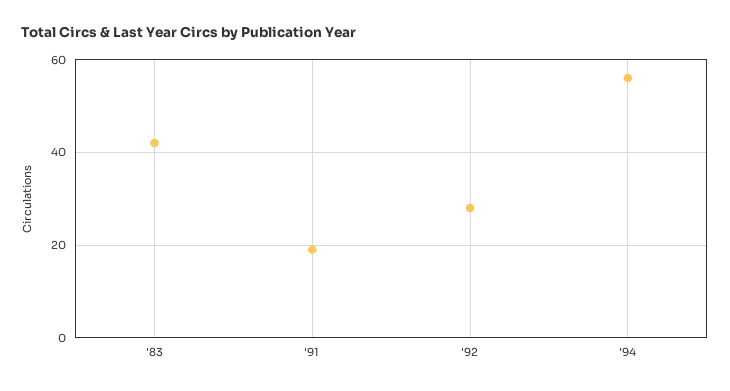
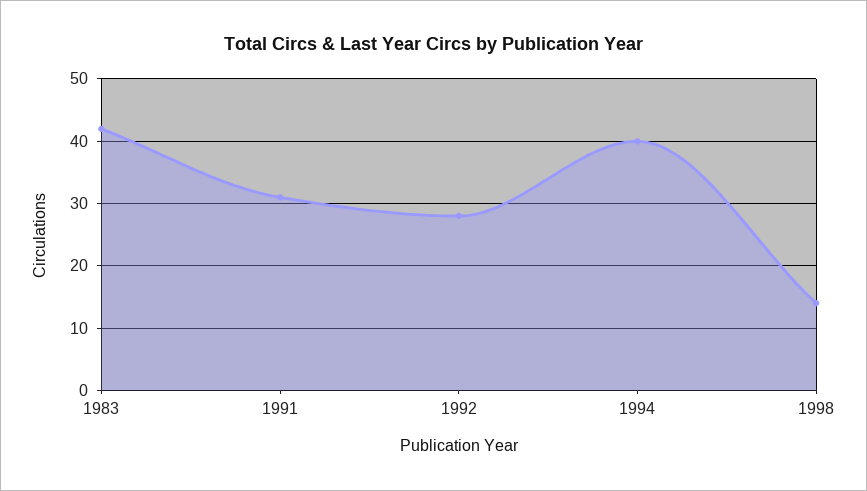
'91: 20 -> 31
'94: 55 -> 40
1998: none -> 14

